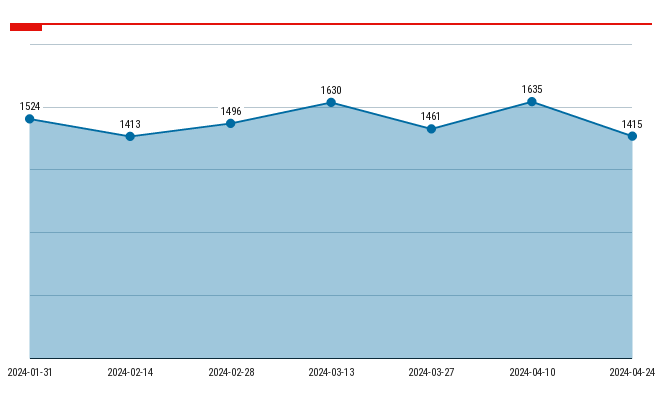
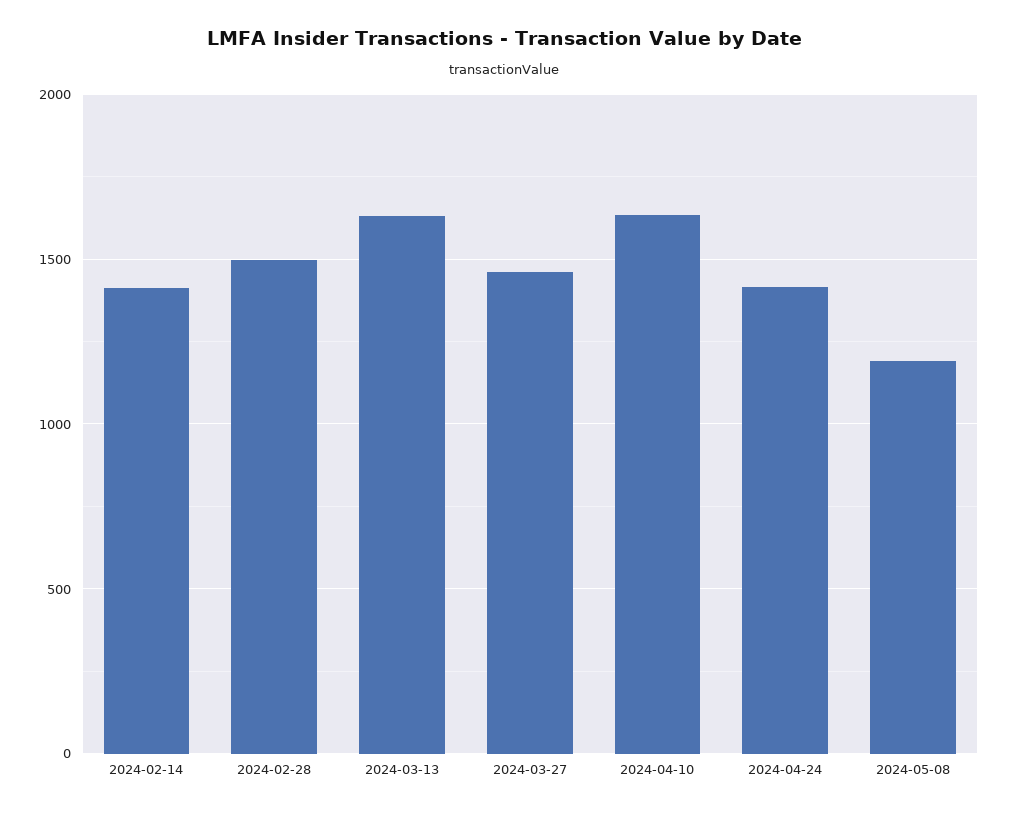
2024-01-31: 1524 -> none
2024-05-08: none -> 1200

